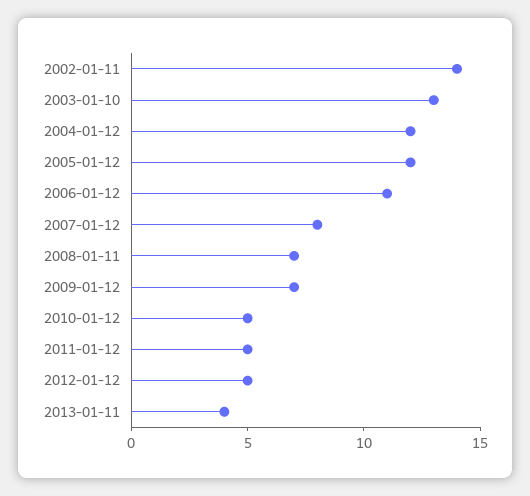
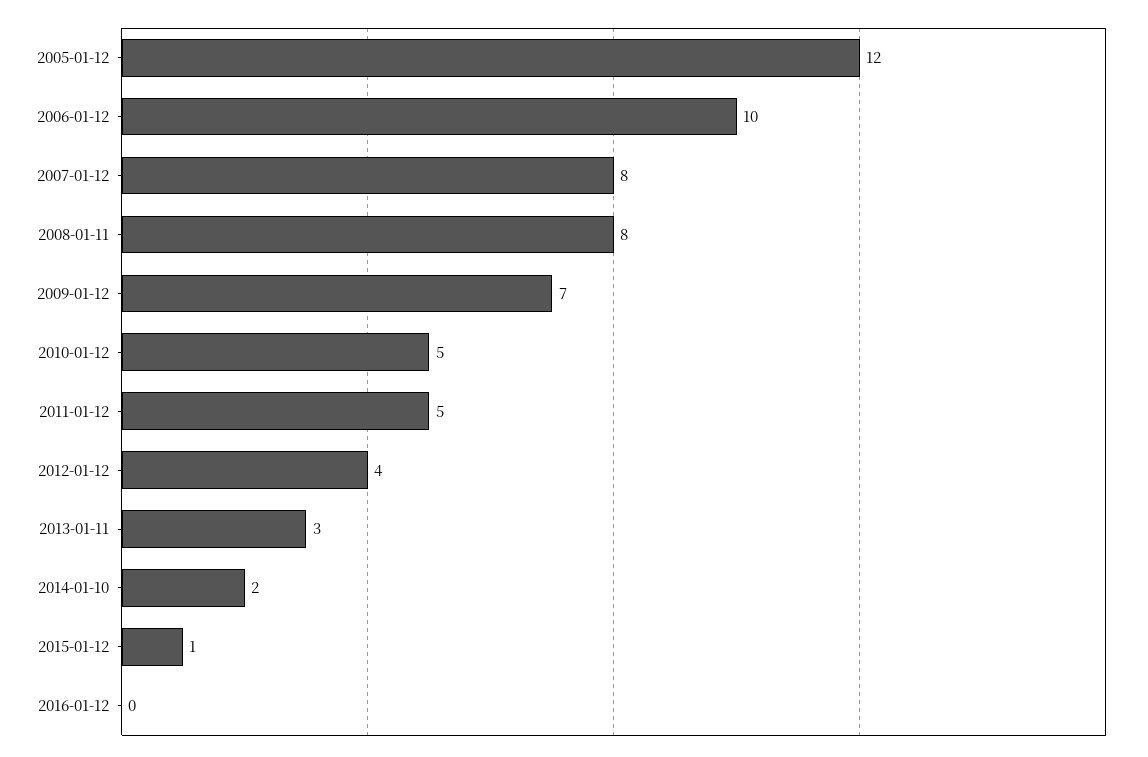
2002-01-11: 14 -> none
2003-01-10: 13 -> none
2004-01-12: 12 -> none
2006-01-12: 11 -> 10
2008-01-11: 7 -> 8
2012-01-12: 5 -> 4
2013-01-11: 4 -> 3
2014-01-10: none -> 2
2015-01-12: none -> 1
2016-01-12: none -> 0

